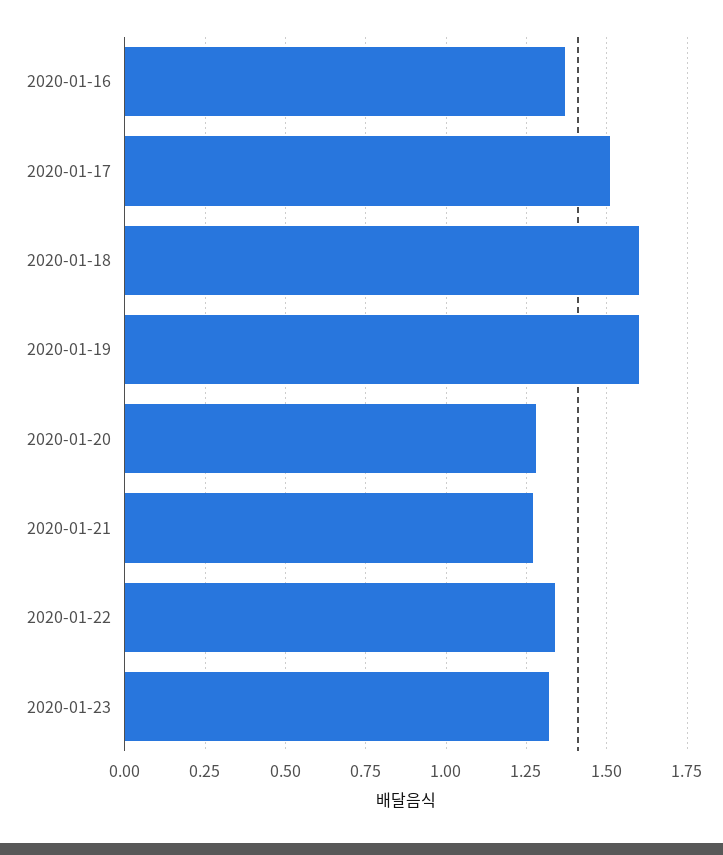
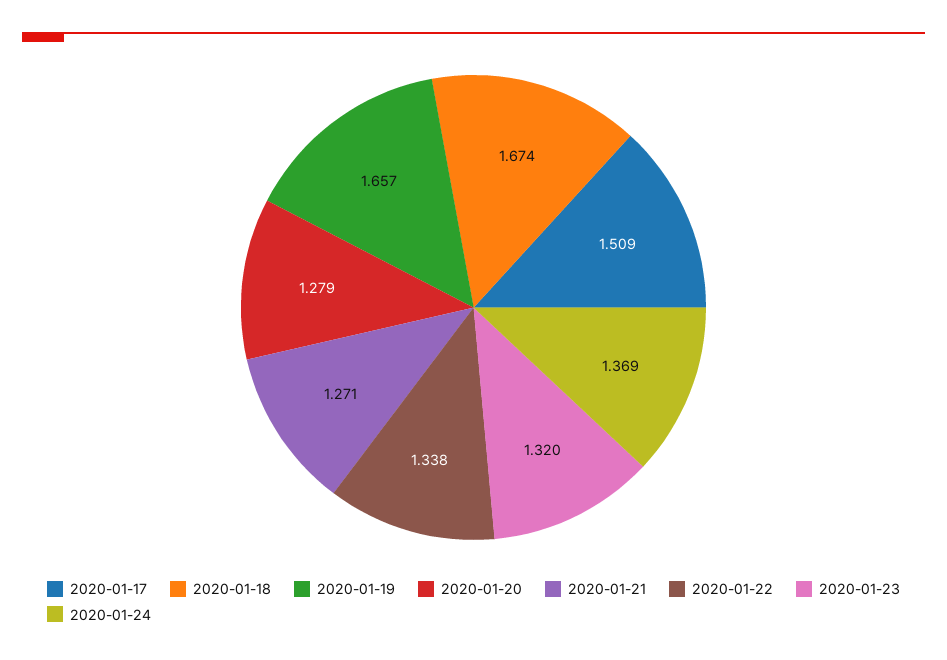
2020-01-16: 1.375 -> none
2020-01-18: 1.6 -> 1.674
2020-01-19: 1.6 -> 1.657
2020-01-24: none -> 1.369

